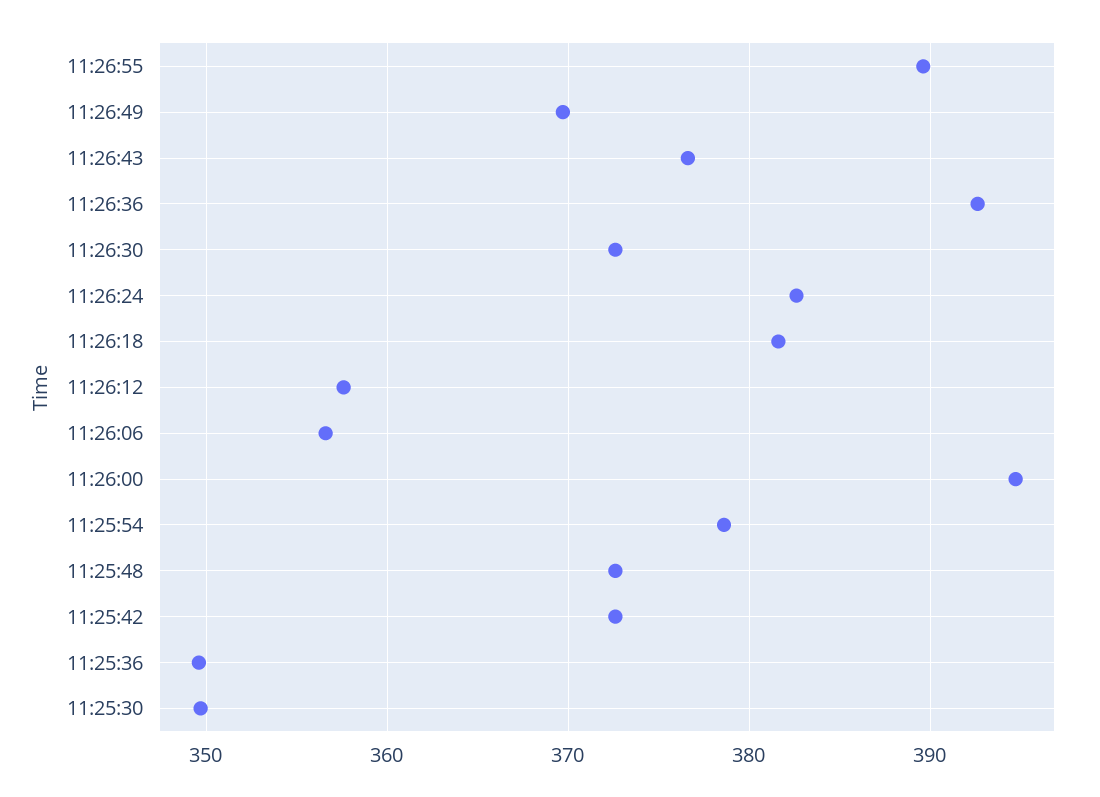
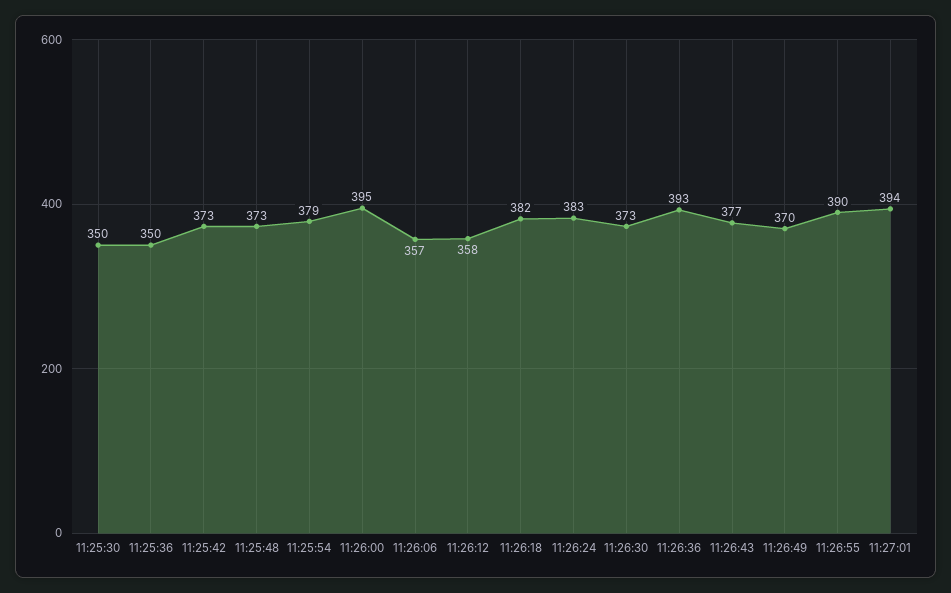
11:27:01: none -> 394

